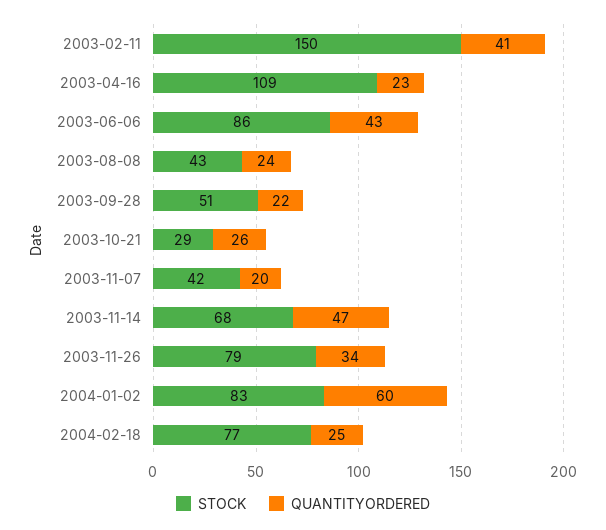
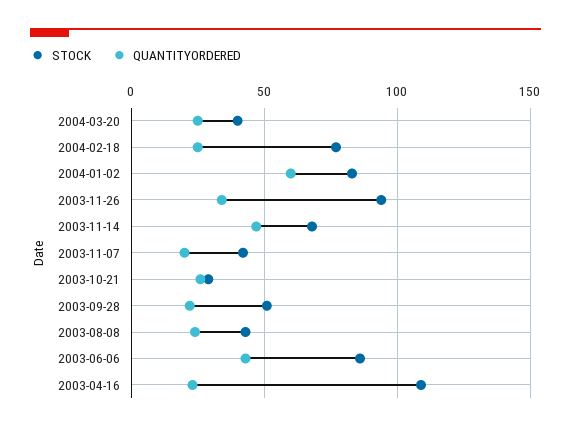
STOCK, 2003-02-11: 150 -> none
QUANTITYORDERED, 2003-02-11: 41 -> none
STOCK, 2003-11-26: 79 -> 95
STOCK, 2004-03-20: none -> 40
QUANTITYORDERED, 2004-03-20: none -> 25

